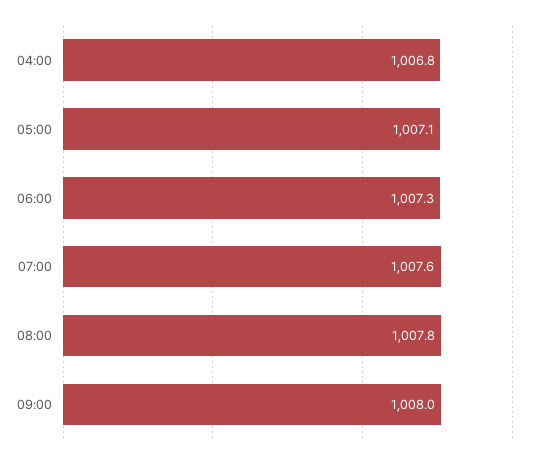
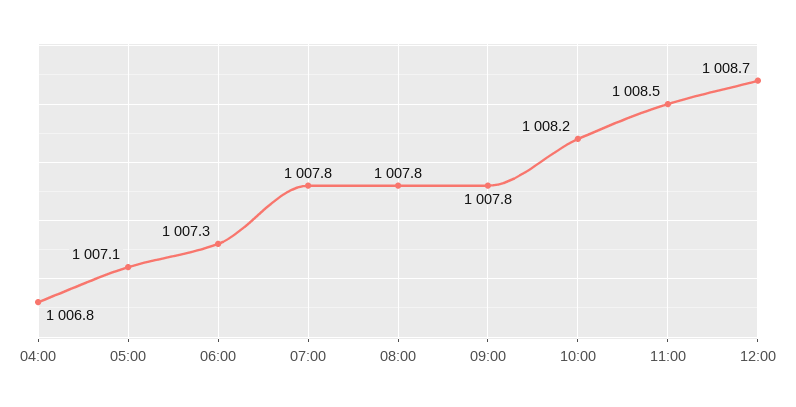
07:00: 1007.6 -> 1007.8
09:00: 1008 -> 1007.8
10:00: none -> 1008.2
11:00: none -> 1008.5
12:00: none -> 1008.7

